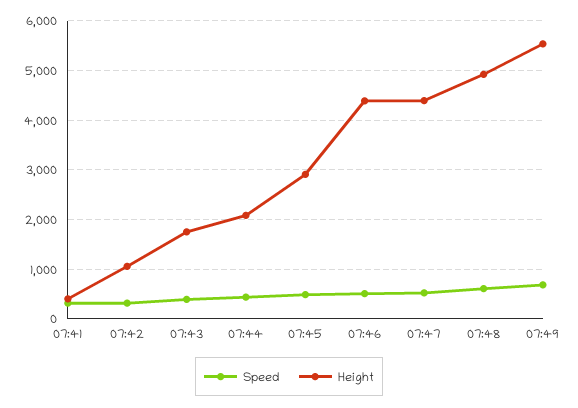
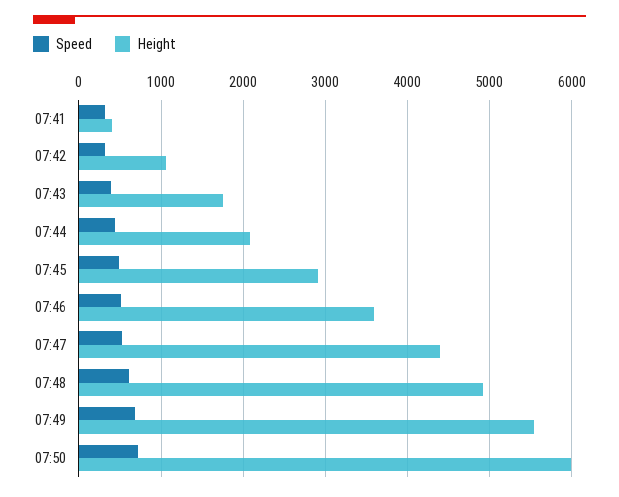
Height, 07:46: 4400 -> 3600
Speed, 07:50: none -> 700
Height, 07:50: none -> 6000

